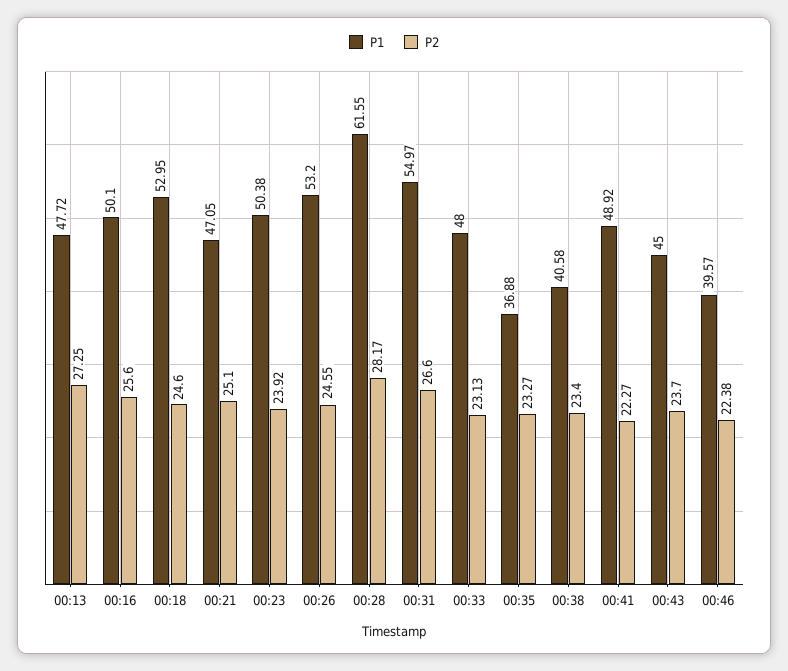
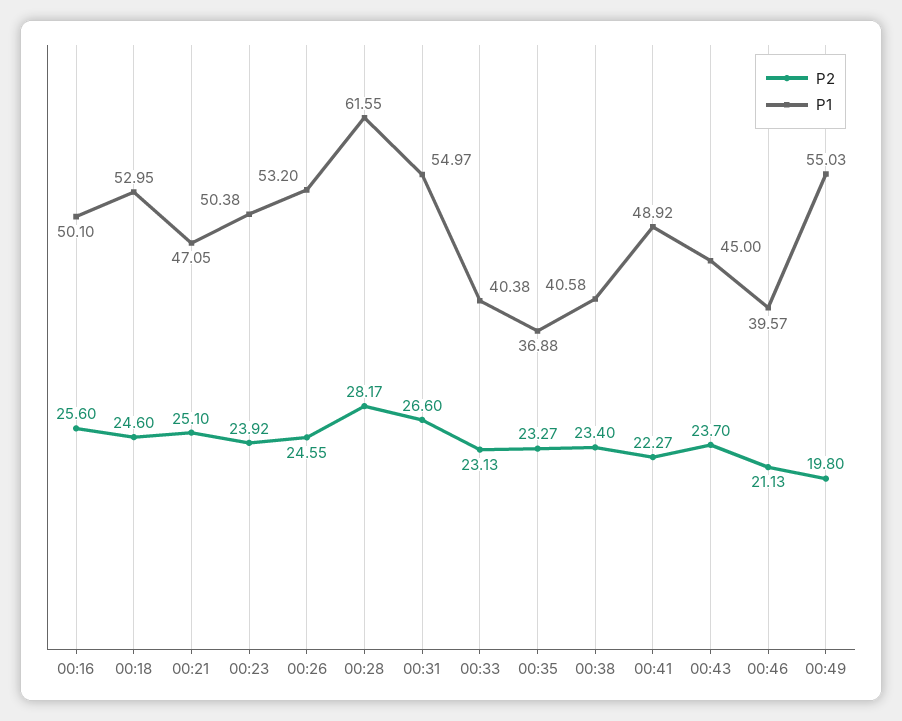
P1, 00:13: 47.72 -> none
P2, 00:13: 27.25 -> none
P1, 00:33: 48 -> 40.38
P2, 00:46: 22.38 -> 21.13
P2, 00:49: none -> 19.8
P1, 00:49: none -> 55.03

